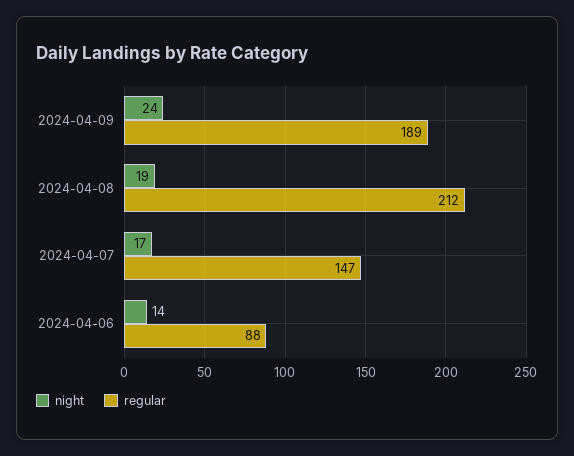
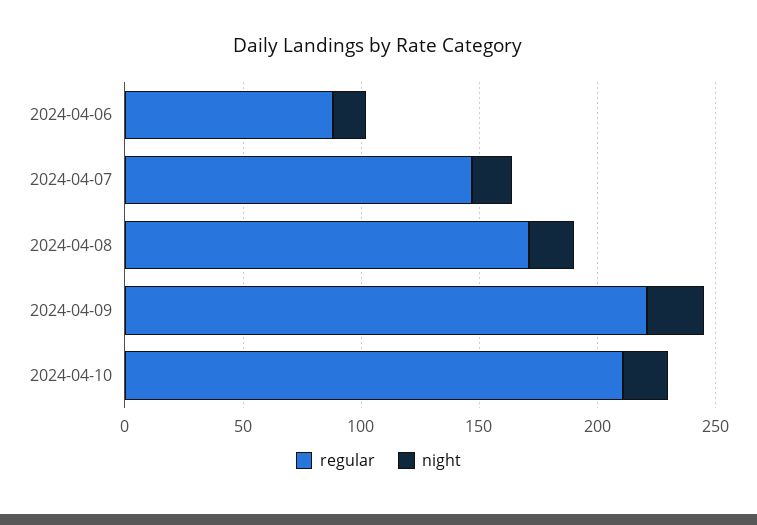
regular, 2024-04-09: 189 -> 220
regular, 2024-04-08: 212 -> 170
regular, 2024-04-10: none -> 210
night, 2024-04-10: none -> 20

